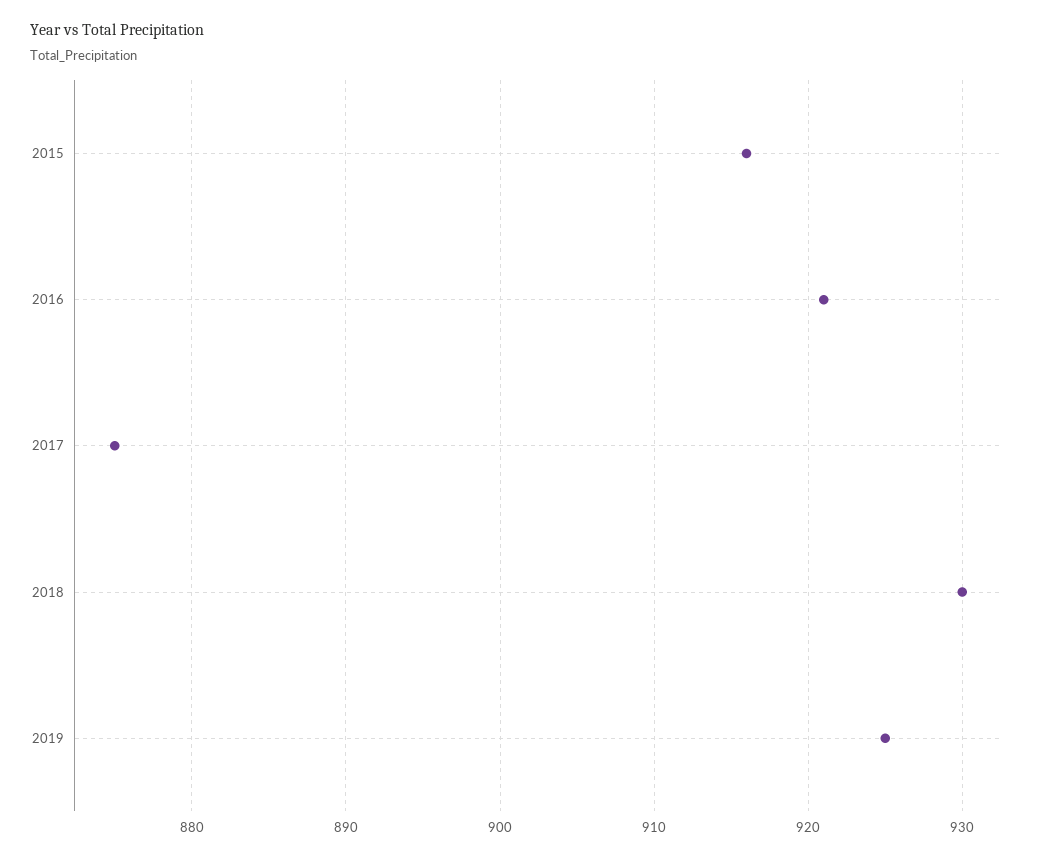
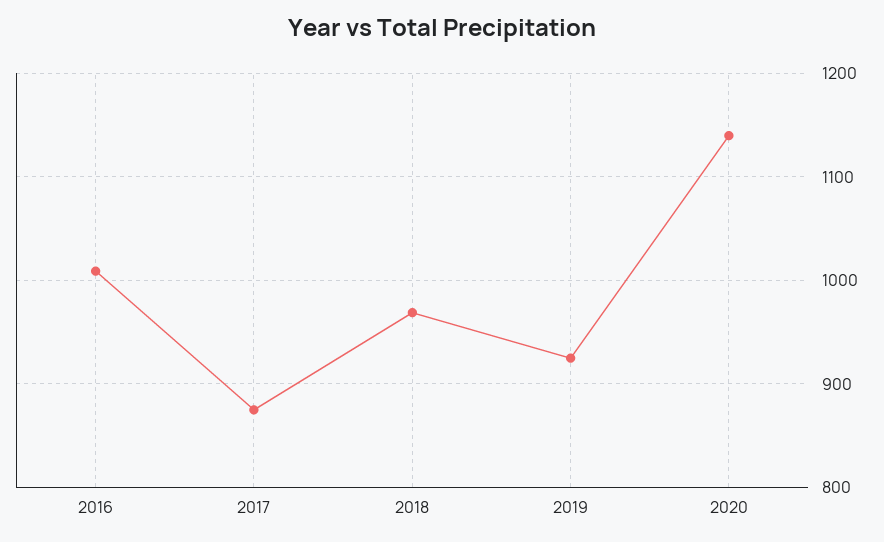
2015: 916 -> none
2016: 921 -> 1010
2018: 930 -> 970
2020: none -> 1140

